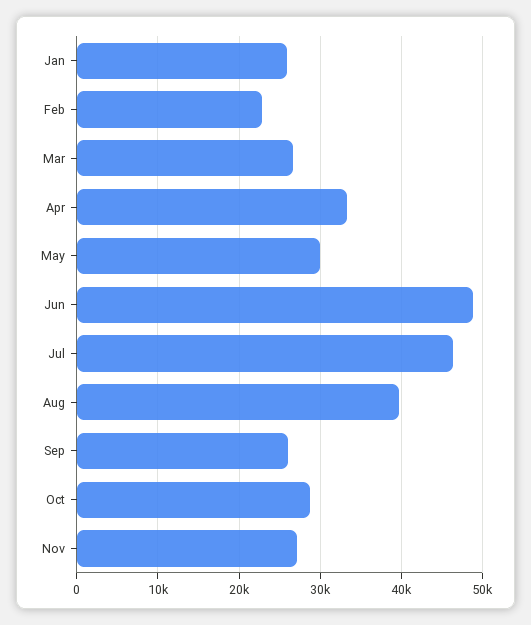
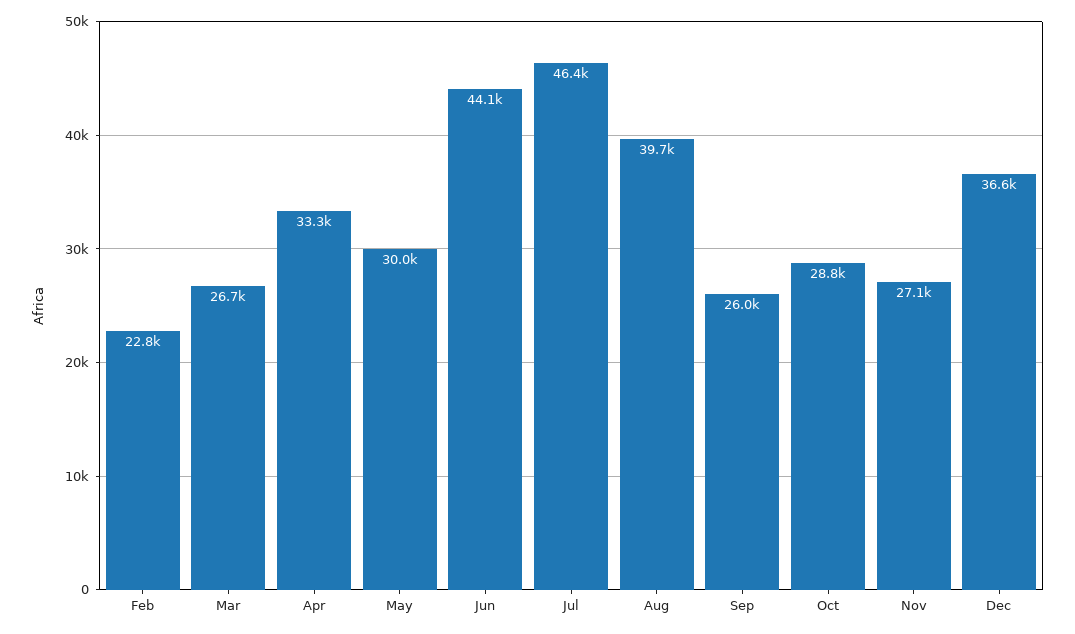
Jan: 26000 -> none
Jun: 49000 -> 44100
Dec: none -> 36600

